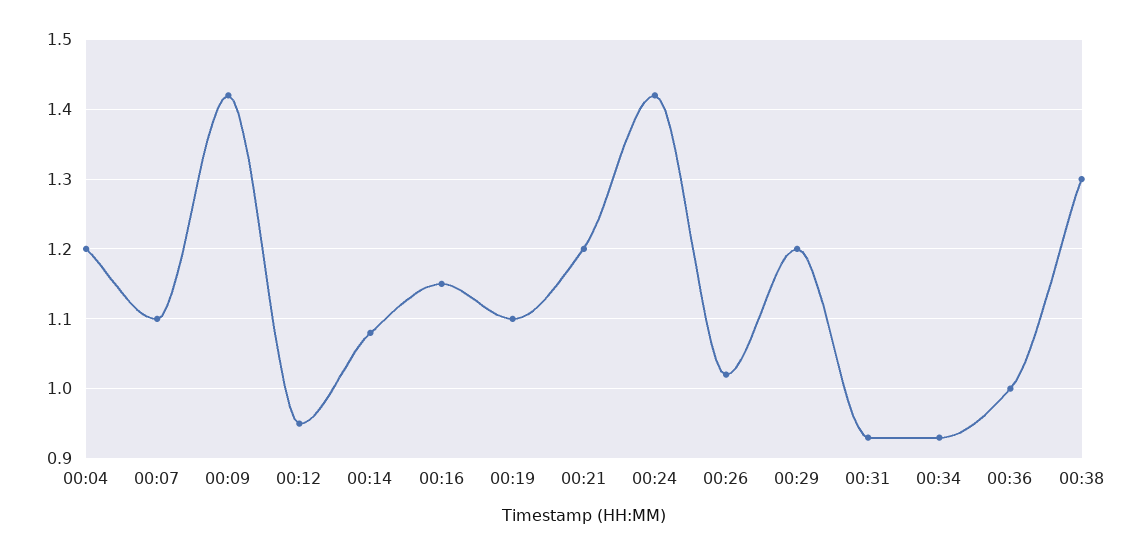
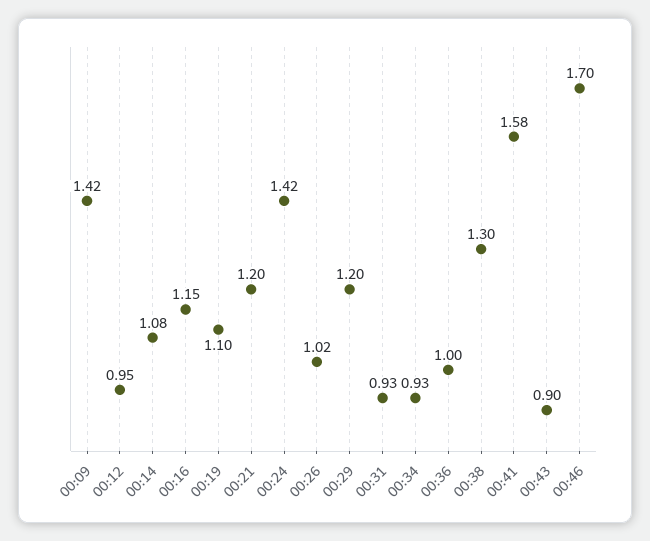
00:04: 1.2 -> none
00:07: 1.1 -> none
00:41: none -> 1.58
00:43: none -> 0.9
00:46: none -> 1.7

